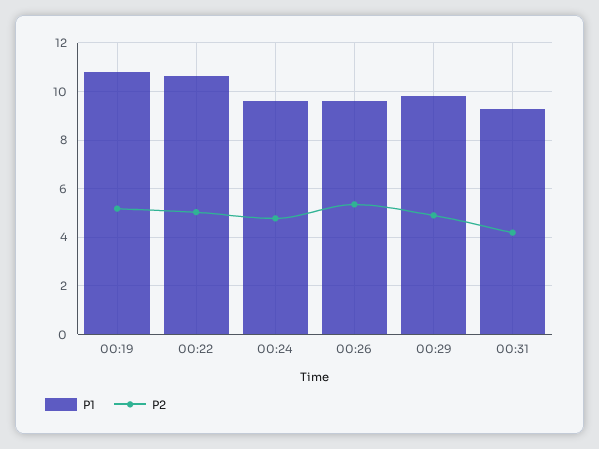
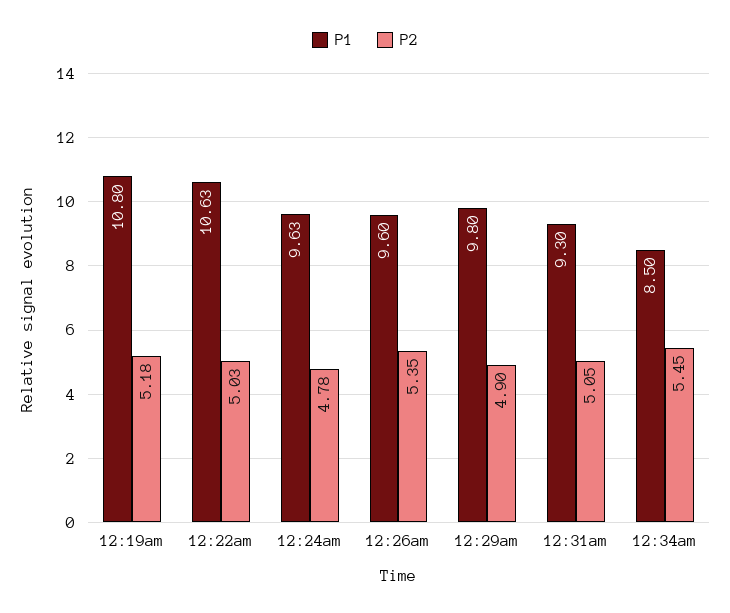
P2, 00:31: 4.25 -> 5.05
P1, 12:34am: none -> 8.5
P2, 12:34am: none -> 5.45

